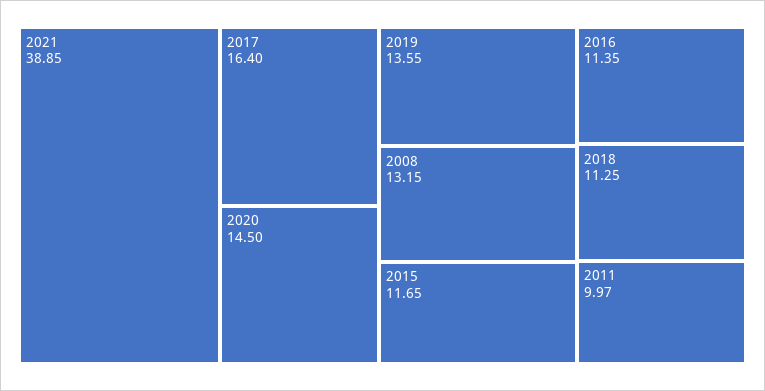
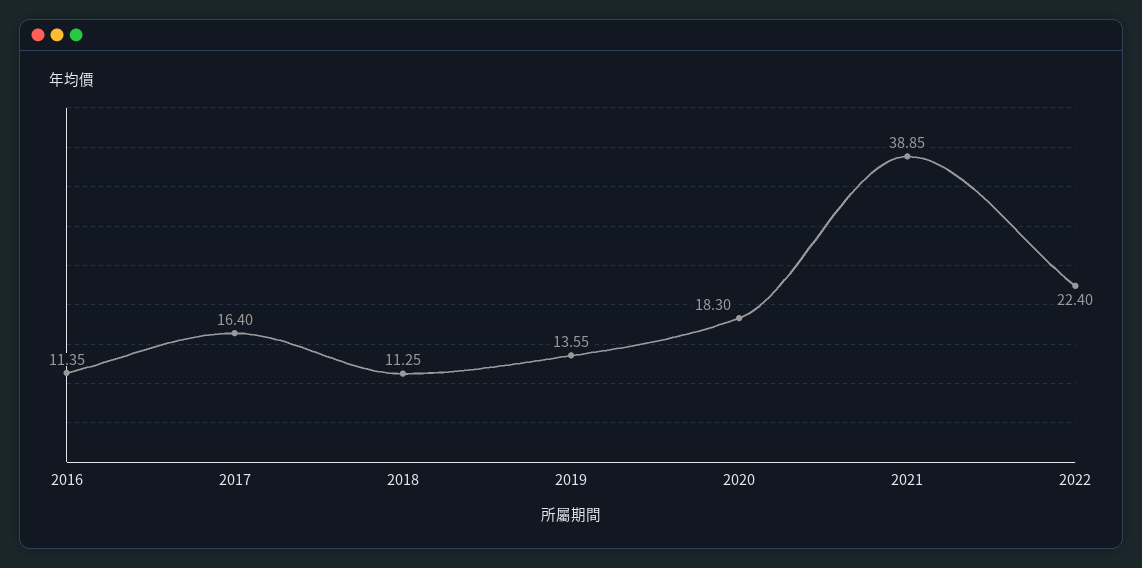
2020: 14.5 -> 18.3
2008: 13.15 -> none
2015: 11.65 -> none
2011: 9.97 -> none
2022: none -> 22.4

